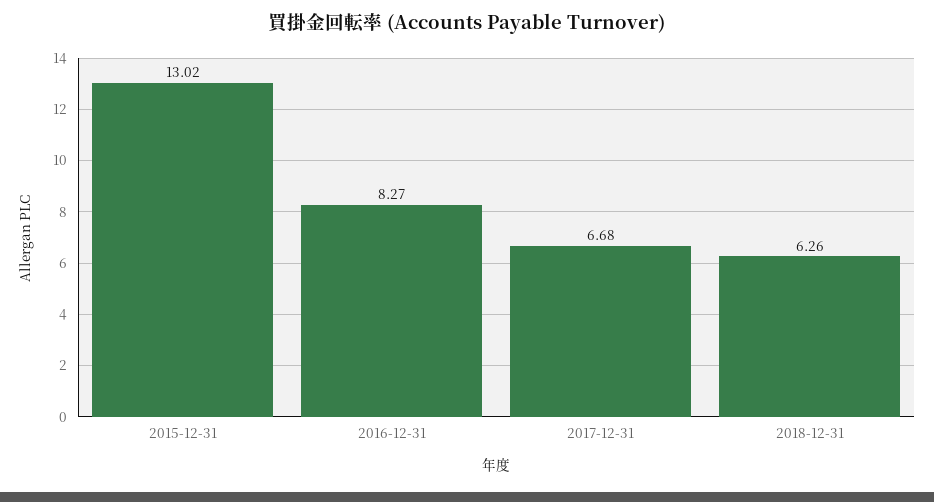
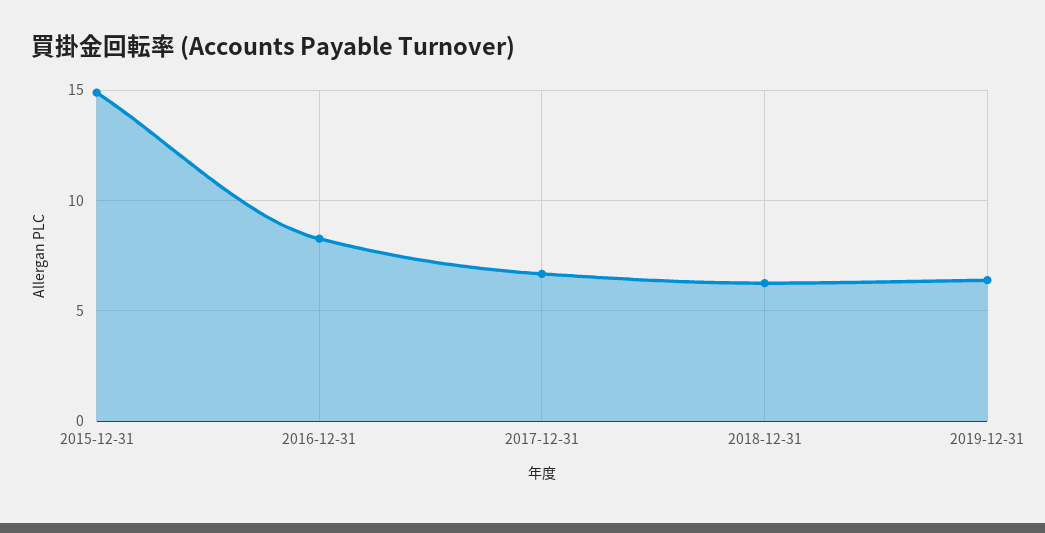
2015-12-31: 13.02 -> 15
2019-12-31: none -> 6.5

